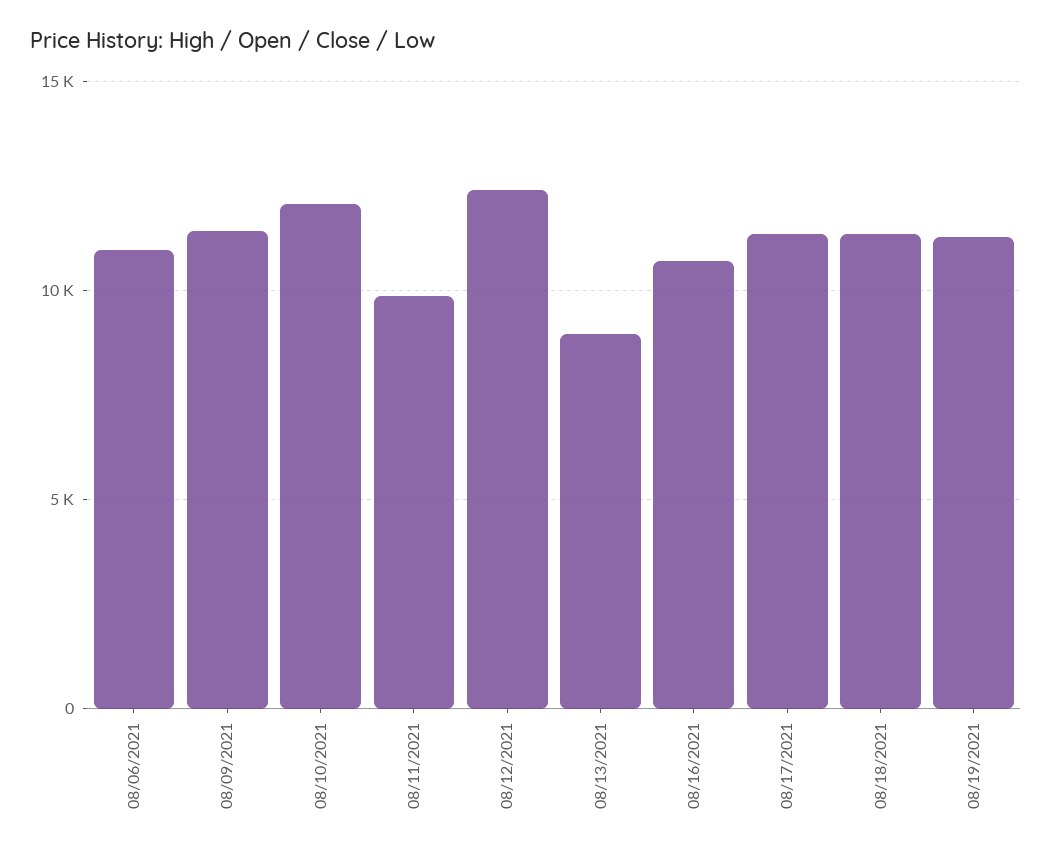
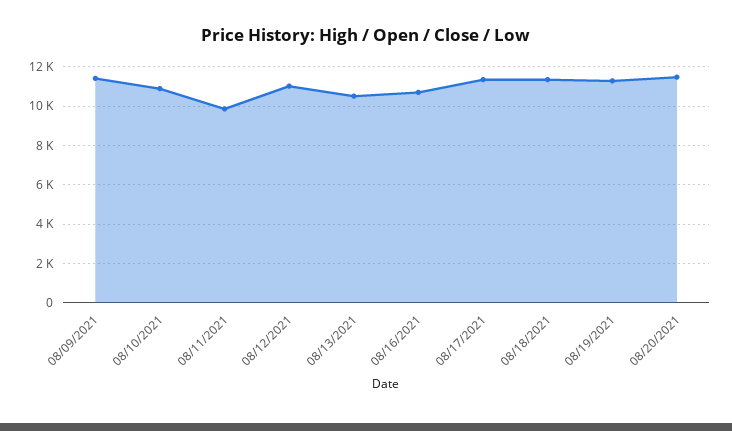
08/06/2021: 11000 -> none
08/10/2021: 12000 -> 11000
08/12/2021: 12500 -> 11000
08/13/2021: 9000 -> 10500
08/20/2021: none -> 11500

